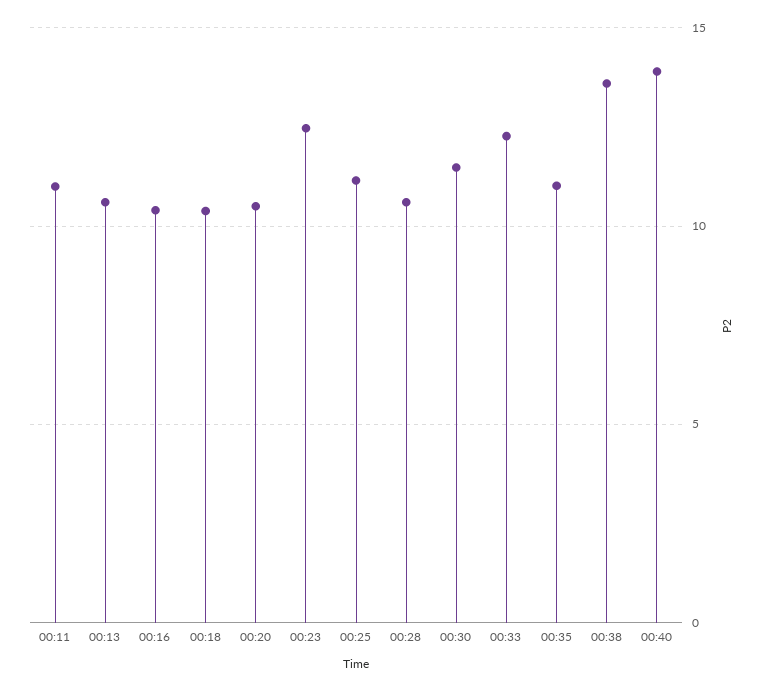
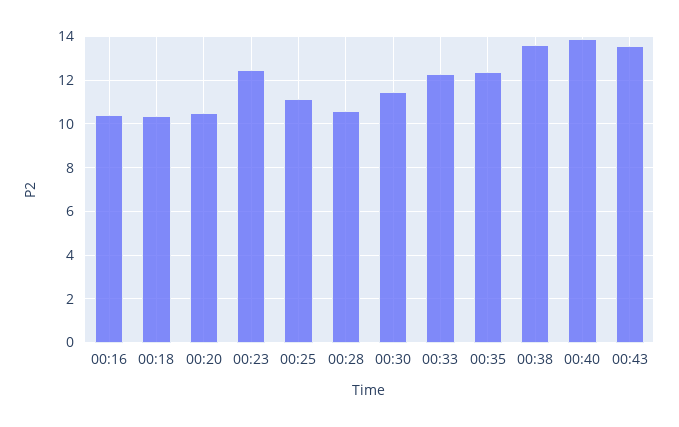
00:11: 11 -> none
00:13: 10.5 -> none
00:35: 11 -> 12.5
00:43: none -> 13.5

